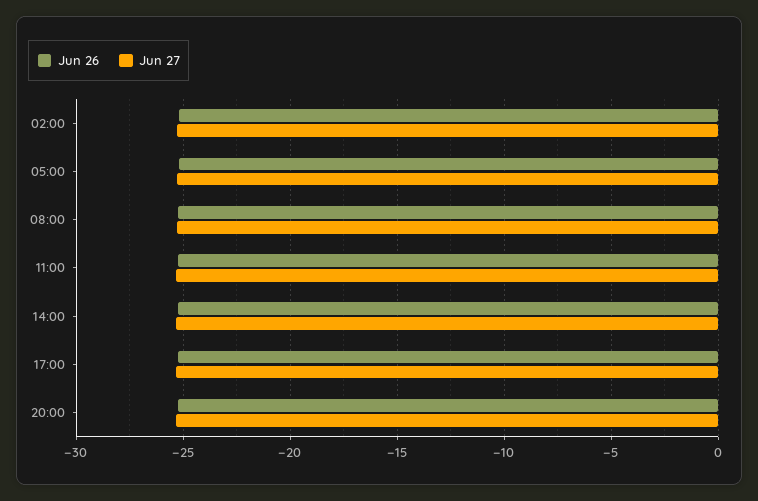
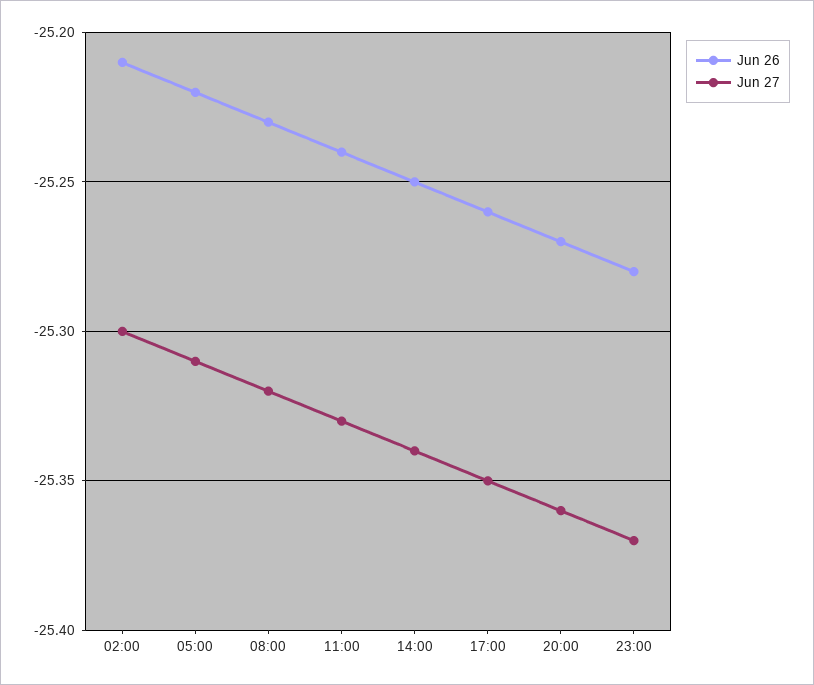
Jun 26, 23:00: none -> -25.28
Jun 27, 23:00: none -> -25.37

